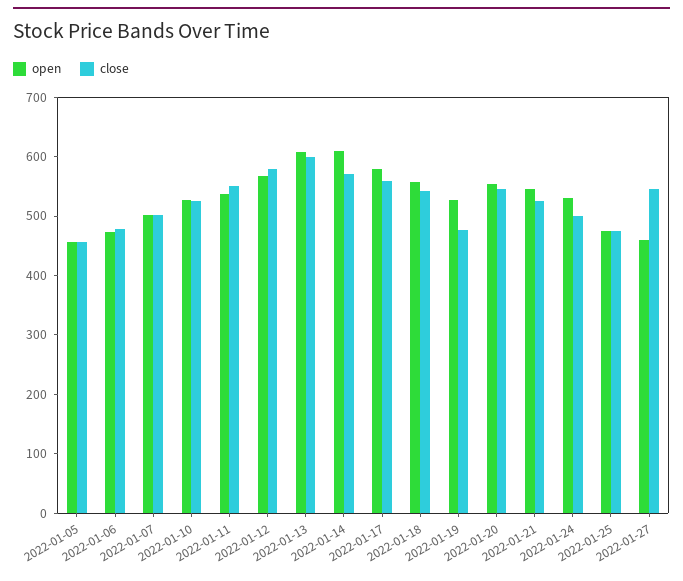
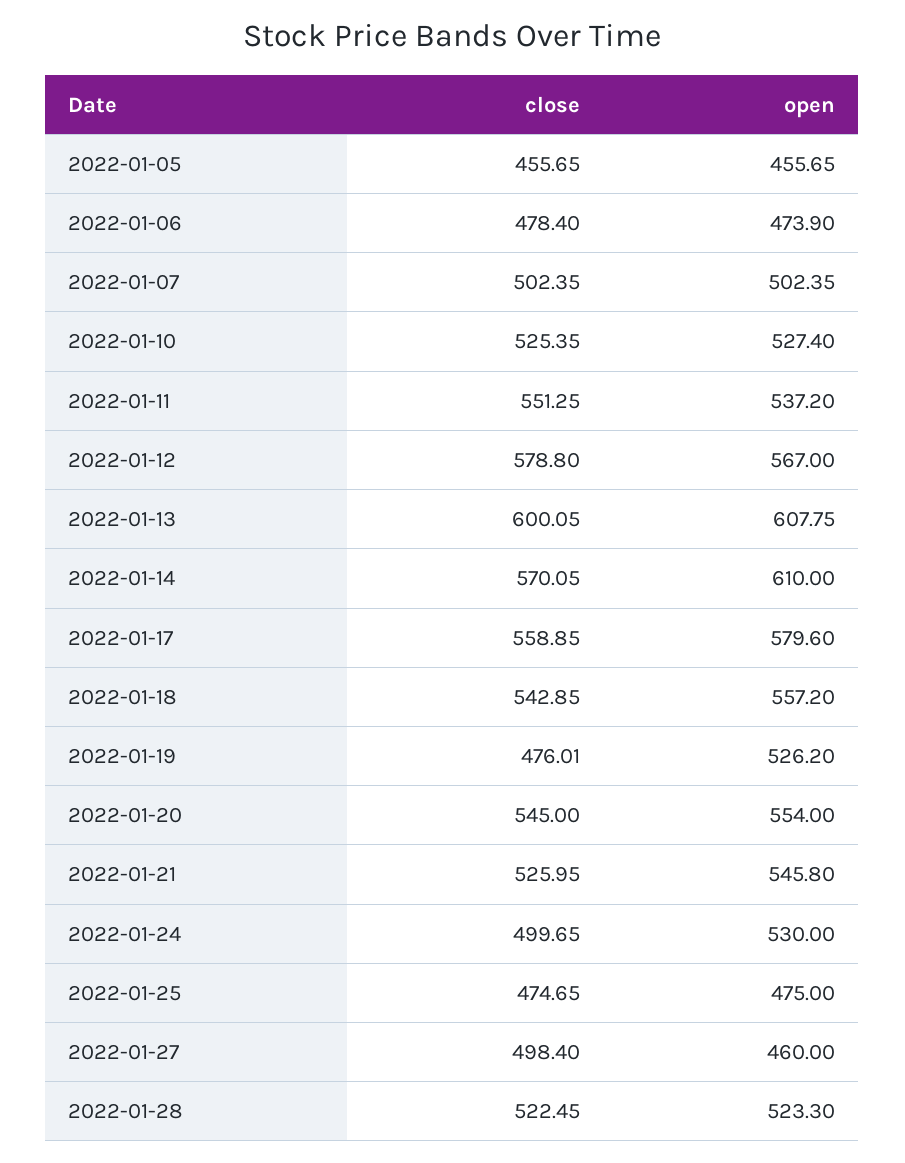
close, 2022-01-27: 540 -> 498.4
close, 2022-01-28: none -> 522.45
open, 2022-01-28: none -> 523.3

